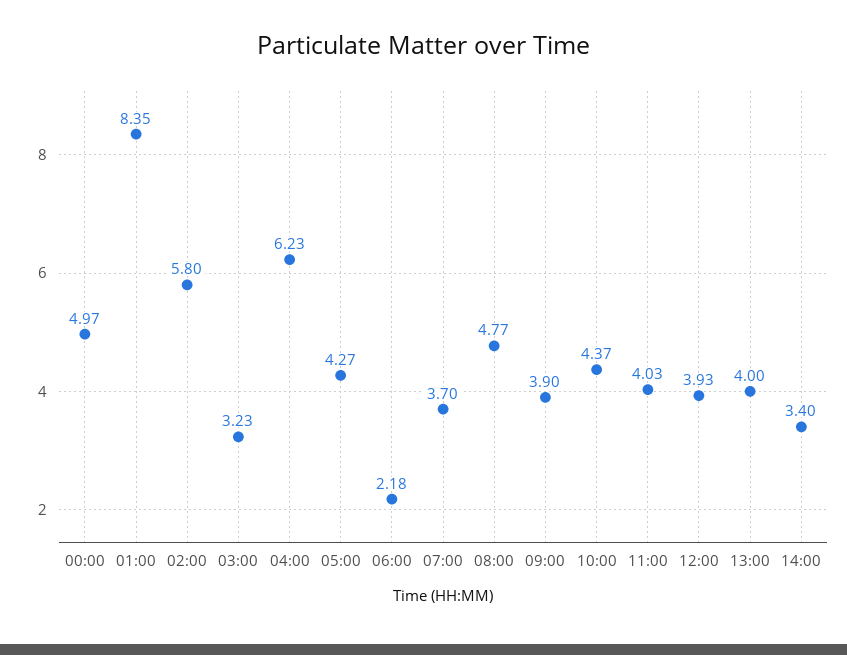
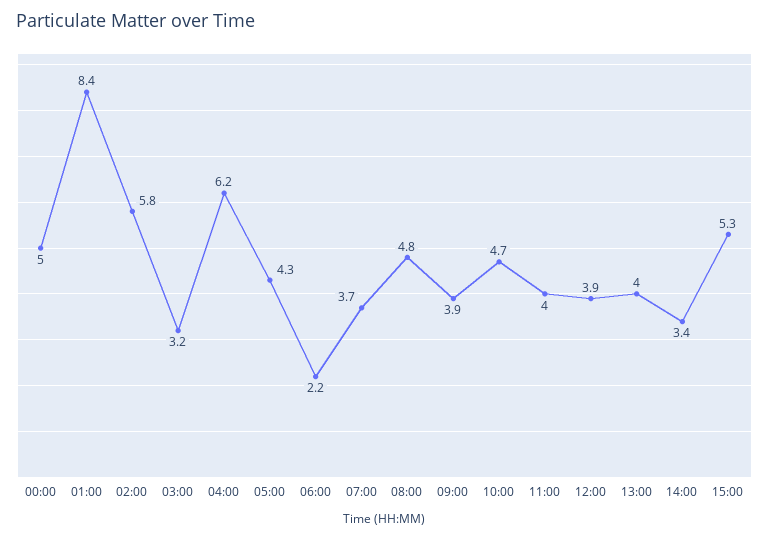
10:00: 4.37 -> 4.7
15:00: none -> 5.3

